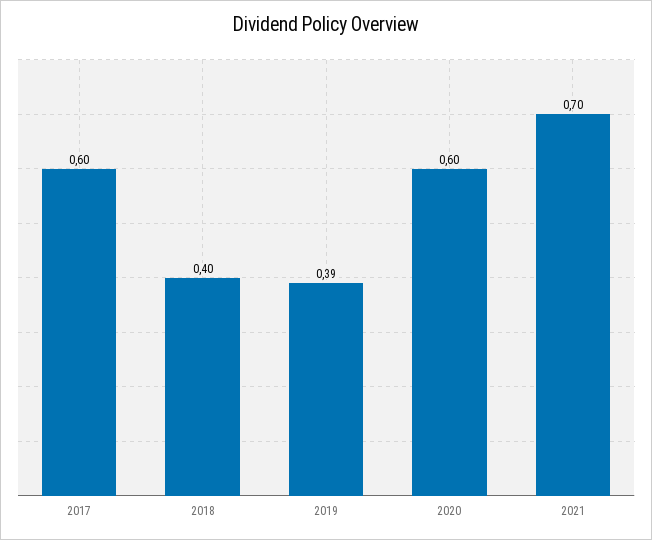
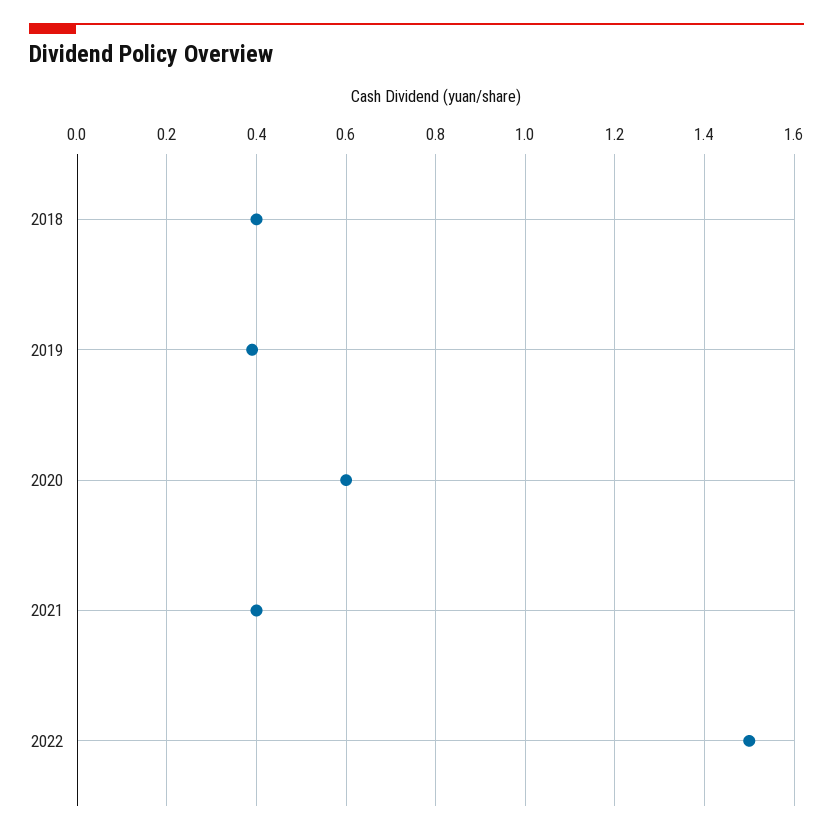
2017: 0.6 -> none
2021: 0.7 -> 0.4
2022: none -> 1.5

